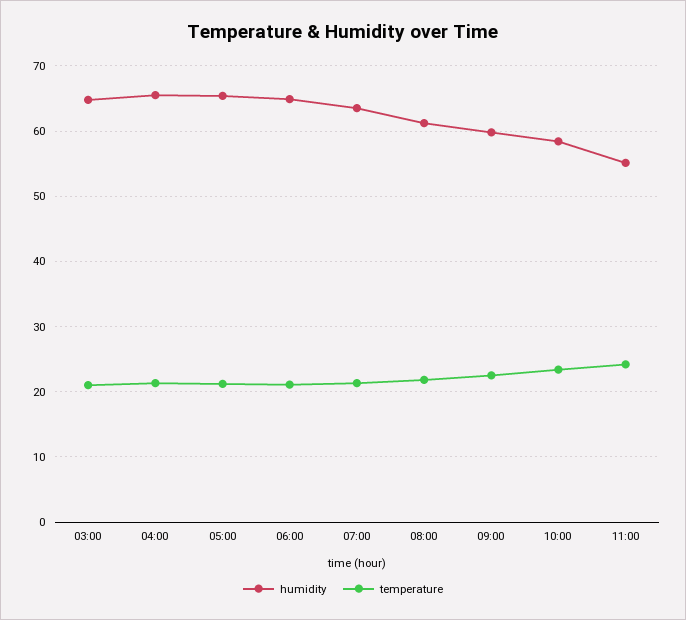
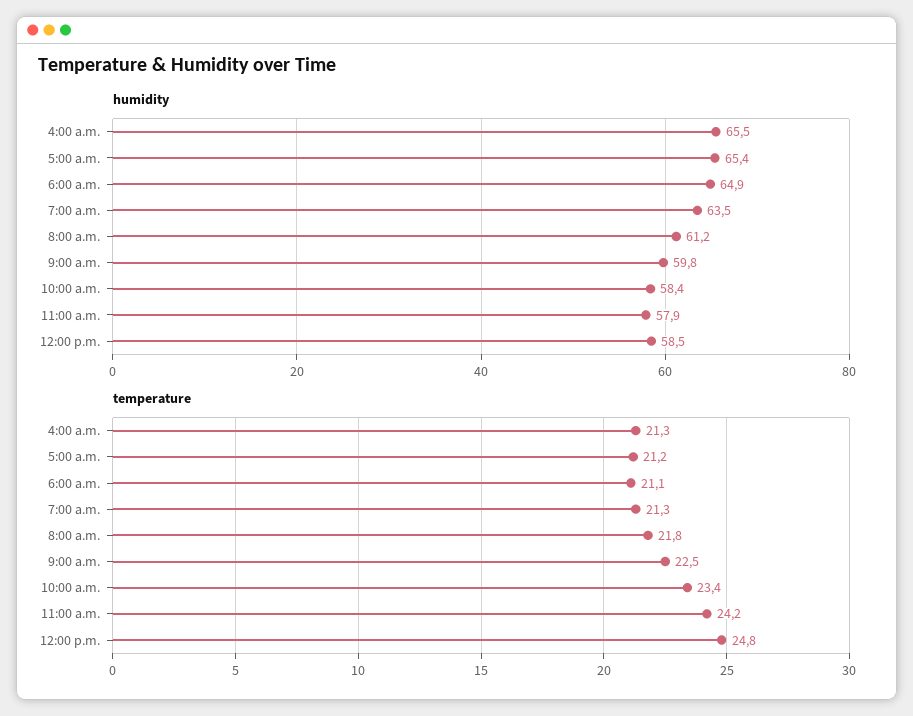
humidity, 03:00: 65 -> none
temperature, 03:00: 21 -> none
humidity, 11:00: 55 -> 57.9
humidity, 12:00 p.m.: none -> 58.5
temperature, 12:00 p.m.: none -> 24.8

